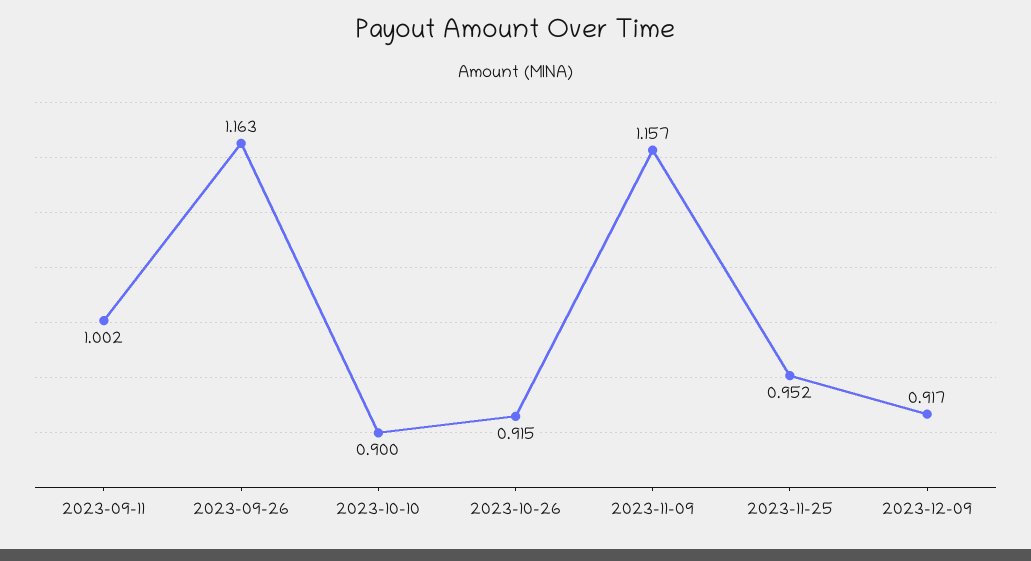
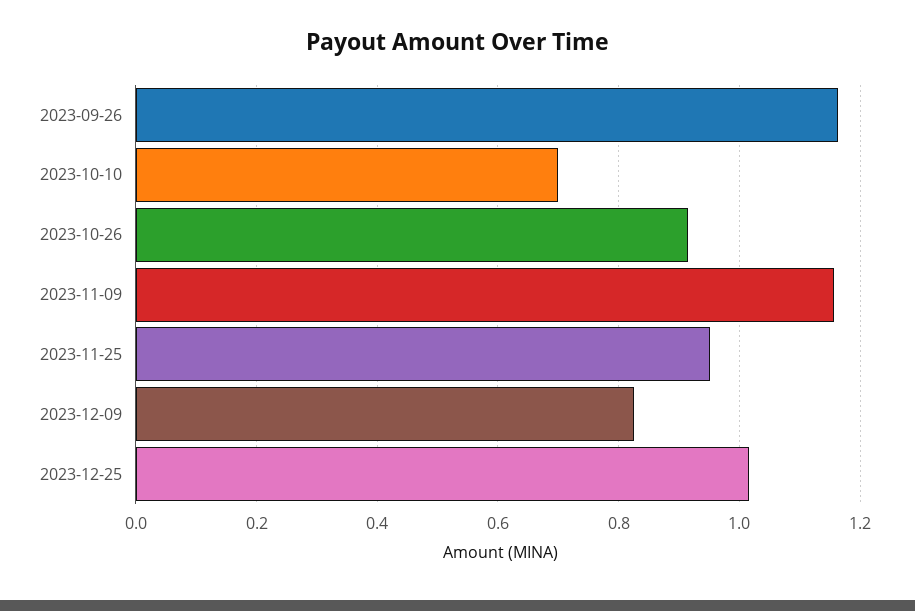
2023-09-11: 1.002 -> none
2023-10-10: 0.9 -> 0.7
2023-12-09: 0.917 -> 0.82
2023-12-25: none -> 1.02

